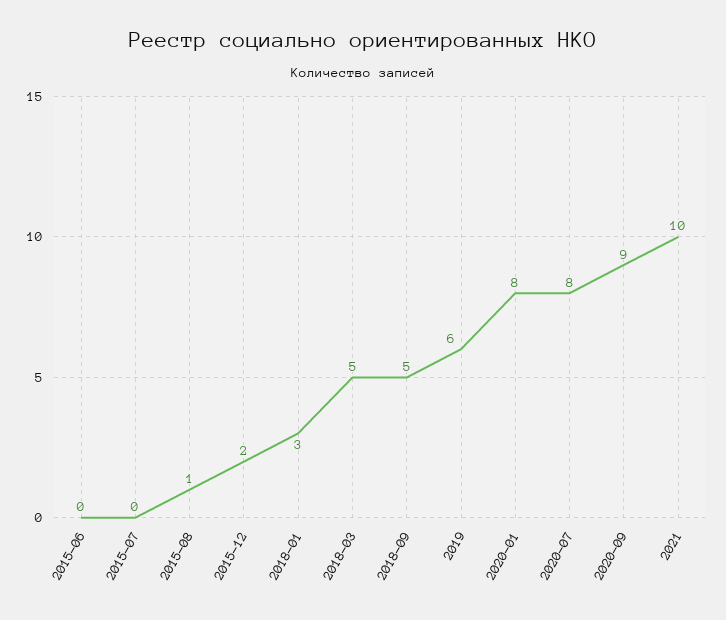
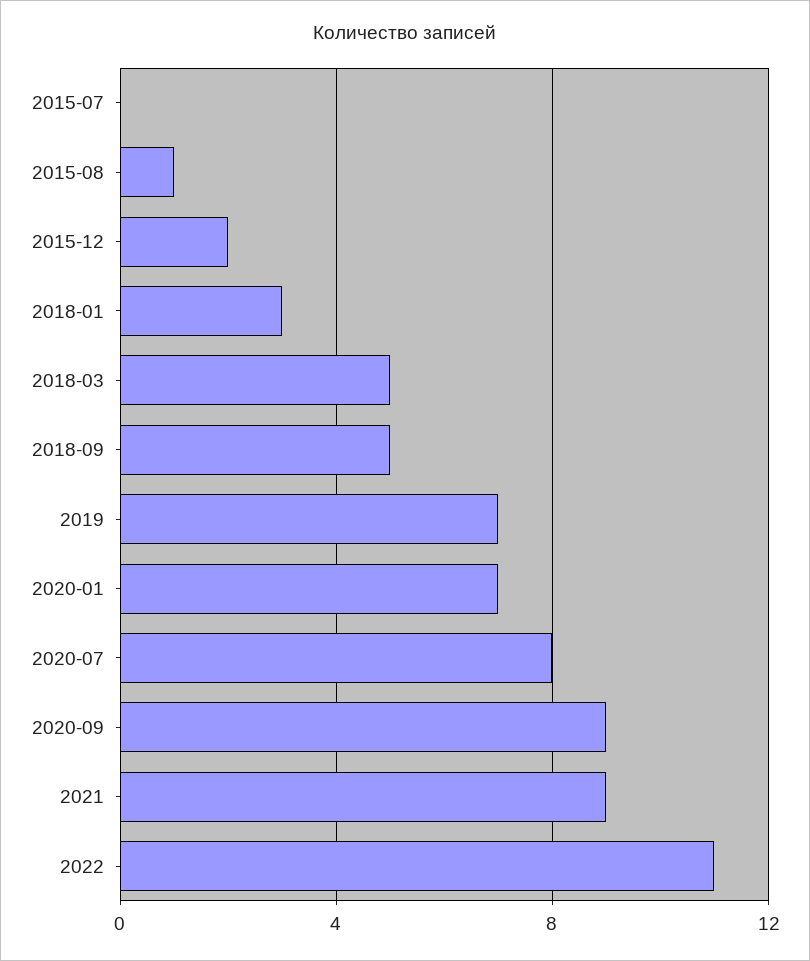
2015-06: 0 -> none
2019: 6 -> 7
2020-01: 8 -> 7
2021: 10 -> 9
2022: none -> 11

